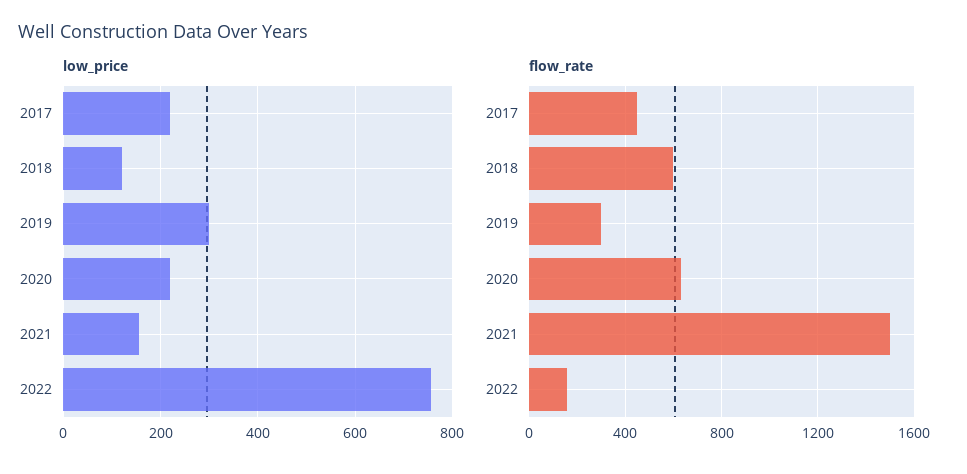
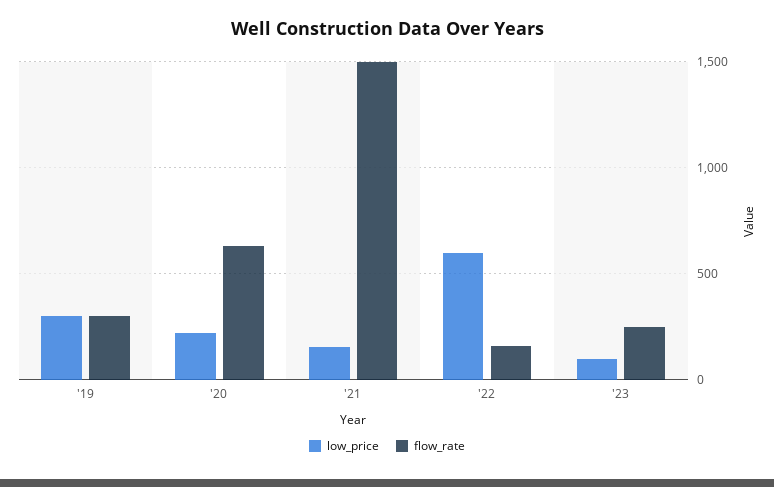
low_price, 2017: 220 -> none
low_price, 2018: 120 -> none
low_price, 2022: 760 -> 600
flow_rate, 2017: 450 -> none
flow_rate, 2018: 600 -> none
low_price, '23: none -> 100
flow_rate, '23: none -> 250

